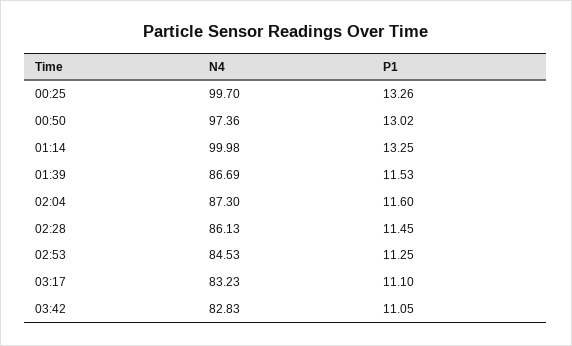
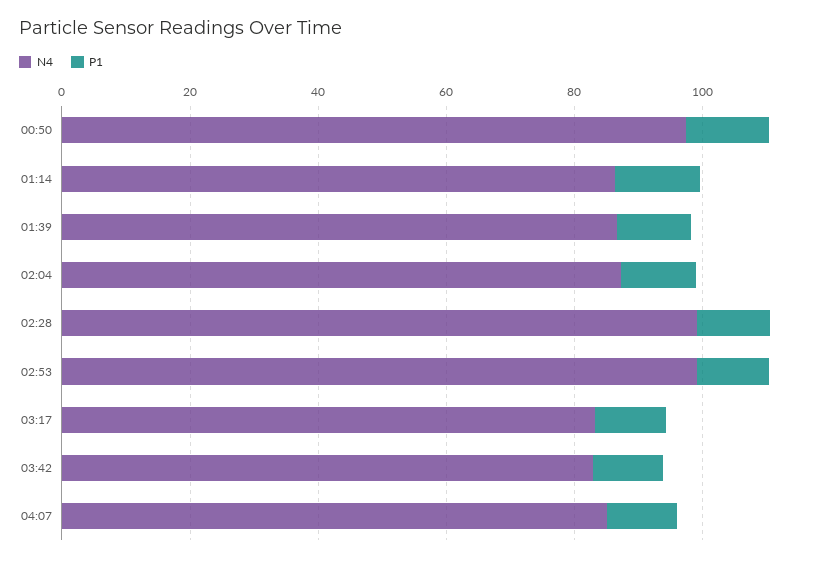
N4, 00:25: 99.7 -> none
P1, 00:25: 13.26 -> none
N4, 01:14: 99.98 -> 85
N4, 02:28: 86.13 -> 100
N4, 02:53: 84.53 -> 100
N4, 04:07: none -> 85
P1, 04:07: none -> 10

